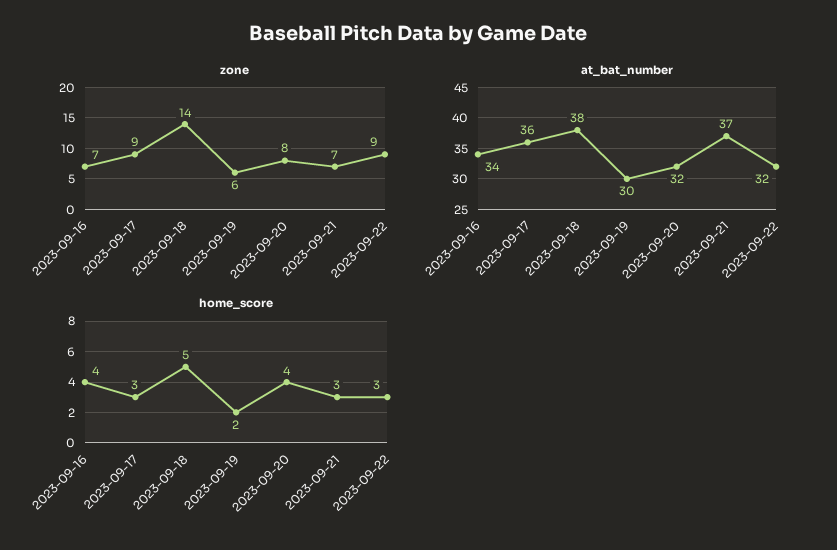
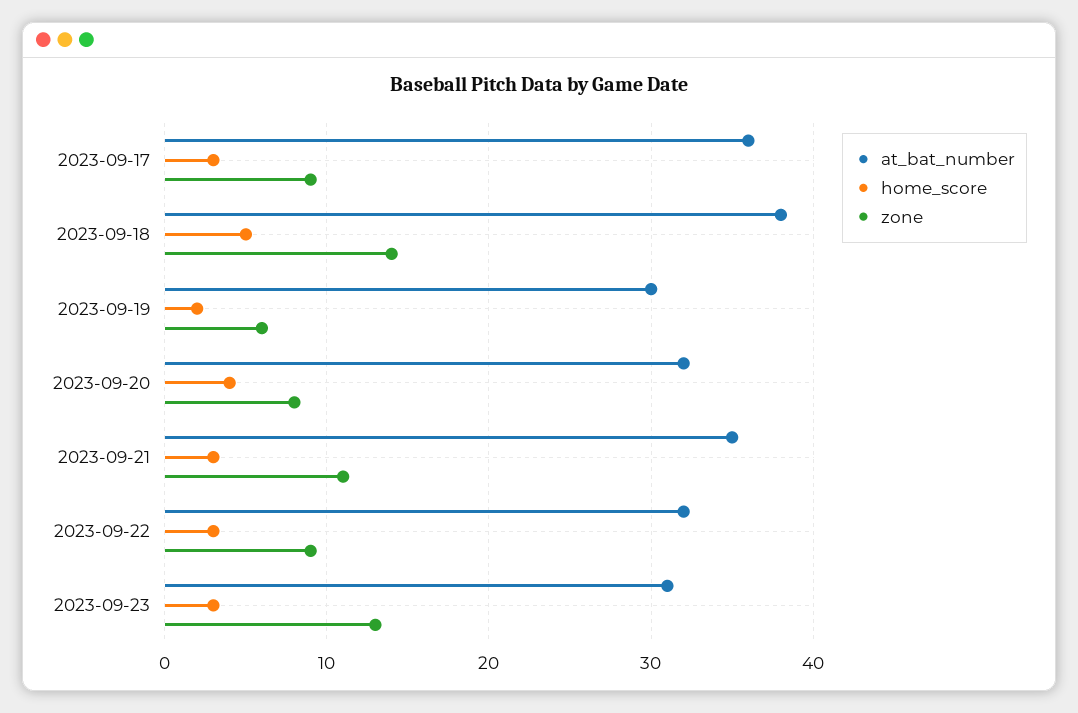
zone, 2023-09-16: 7 -> none
zone, 2023-09-21: 7 -> 11
at_bat_number, 2023-09-16: 34 -> none
at_bat_number, 2023-09-21: 37 -> 35
home_score, 2023-09-16: 4 -> none
at_bat_number, 2023-09-23: none -> 31
home_score, 2023-09-23: none -> 3
zone, 2023-09-23: none -> 13

